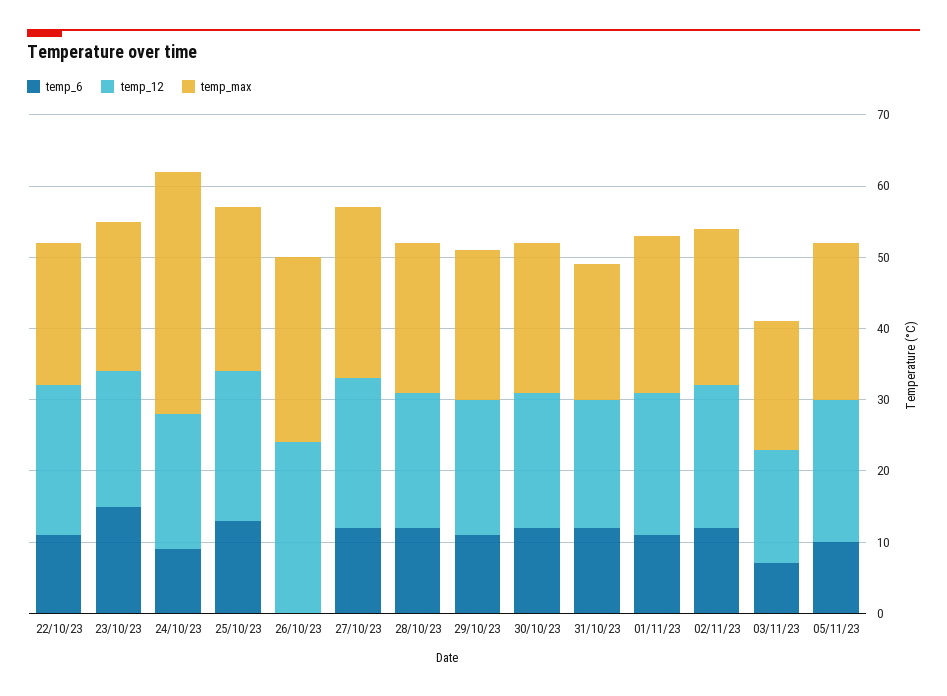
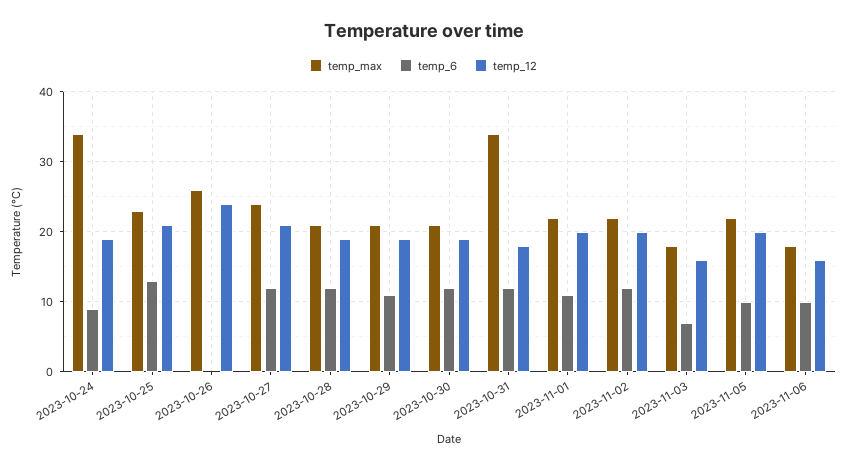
temp_6, 22/10/23: 10 -> none
temp_12, 22/10/23: 20 -> none
temp_max, 22/10/23: 20 -> none
temp_6, 23/10/23: 15 -> none
temp_12, 23/10/23: 20 -> none
temp_max, 23/10/23: 20 -> none
temp_max, 31/10/23: 20 -> 34
temp_max, 2023-11-06: none -> 18
temp_6, 2023-11-06: none -> 10
temp_12, 2023-11-06: none -> 16

